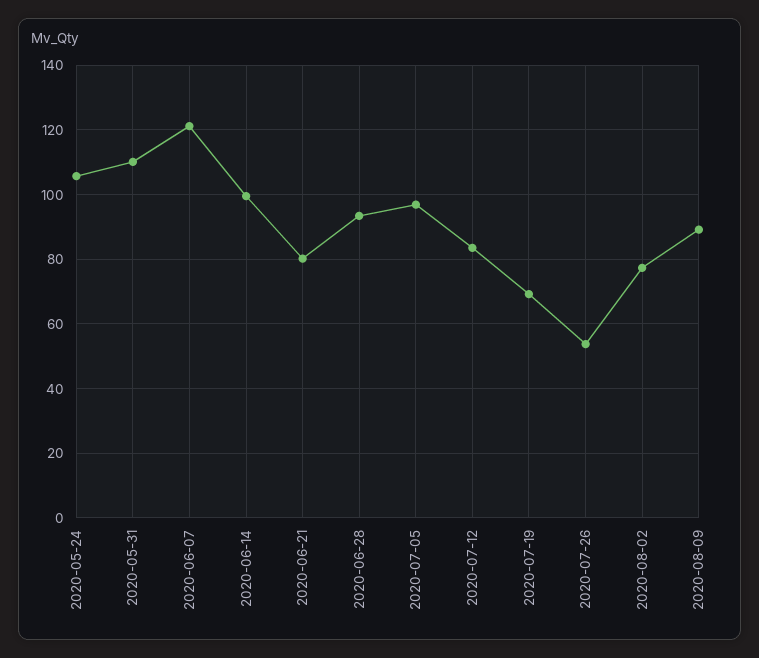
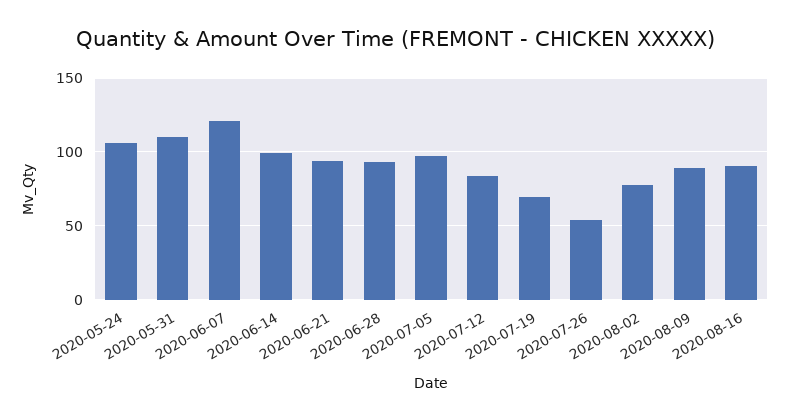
2020-06-21: 80 -> 95
2020-08-16: none -> 90

